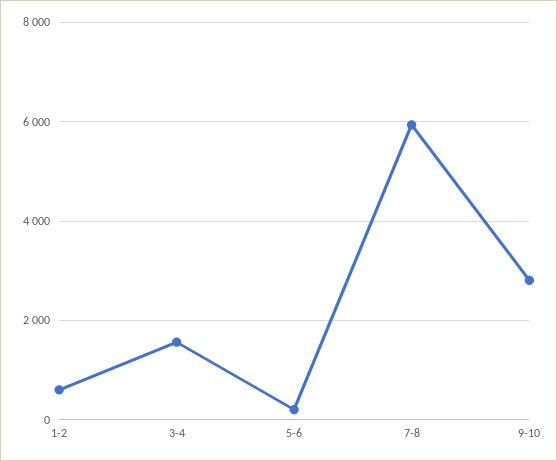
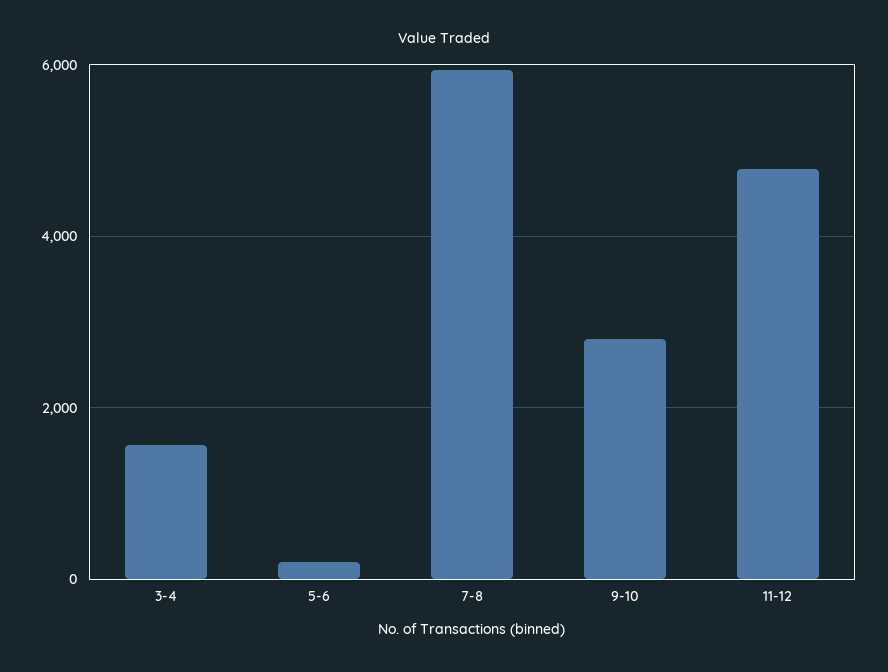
1-2: 600 -> none
11-12: none -> 4800

